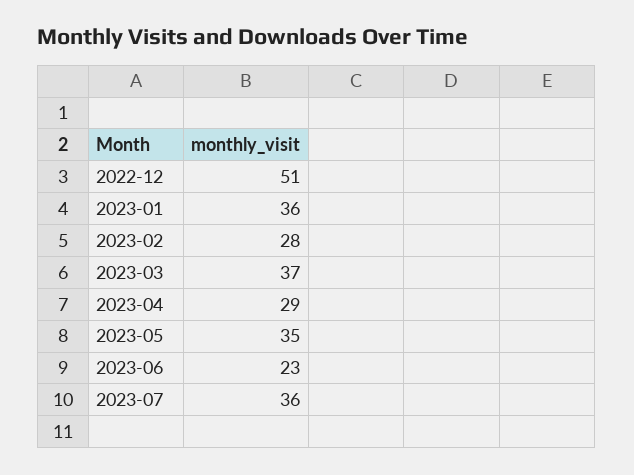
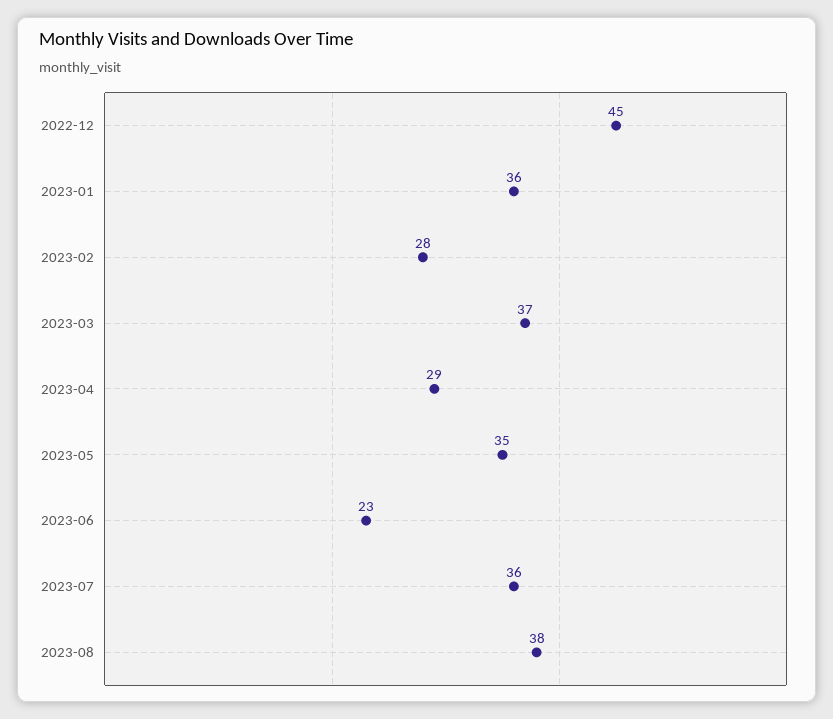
2022-12: 51 -> 45
2023-08: none -> 38

